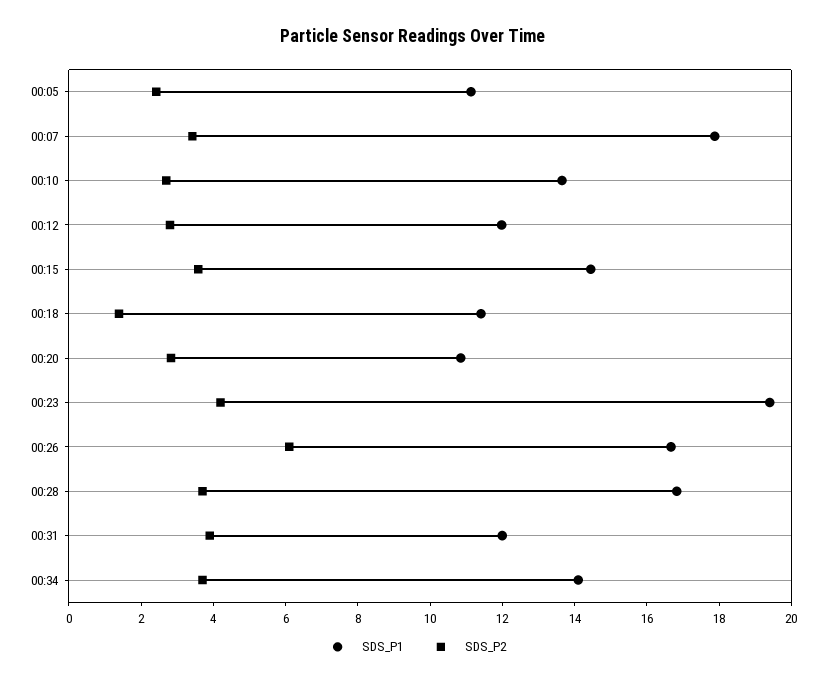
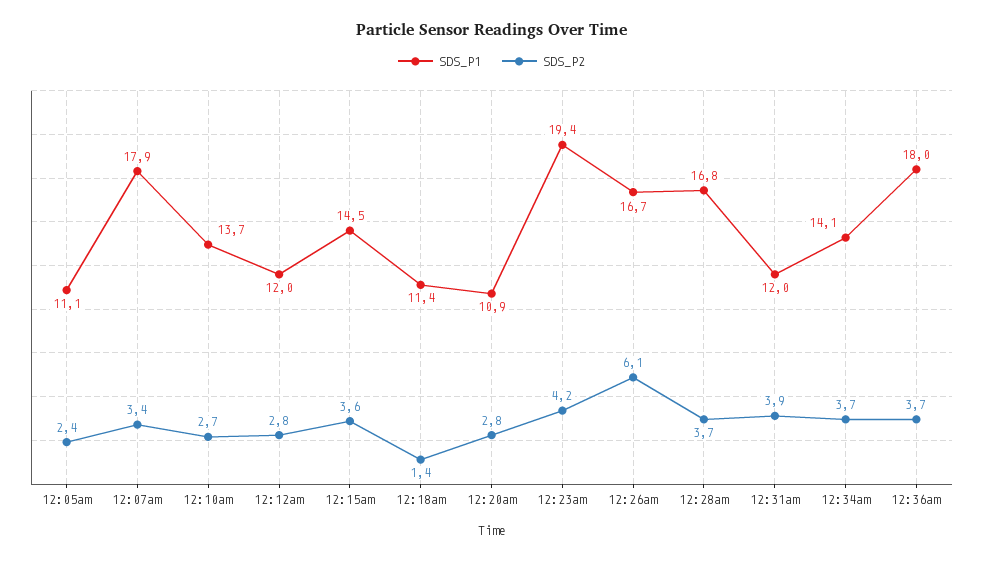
SDS_P1, 12:36am: none -> 18
SDS_P2, 12:36am: none -> 3.7

